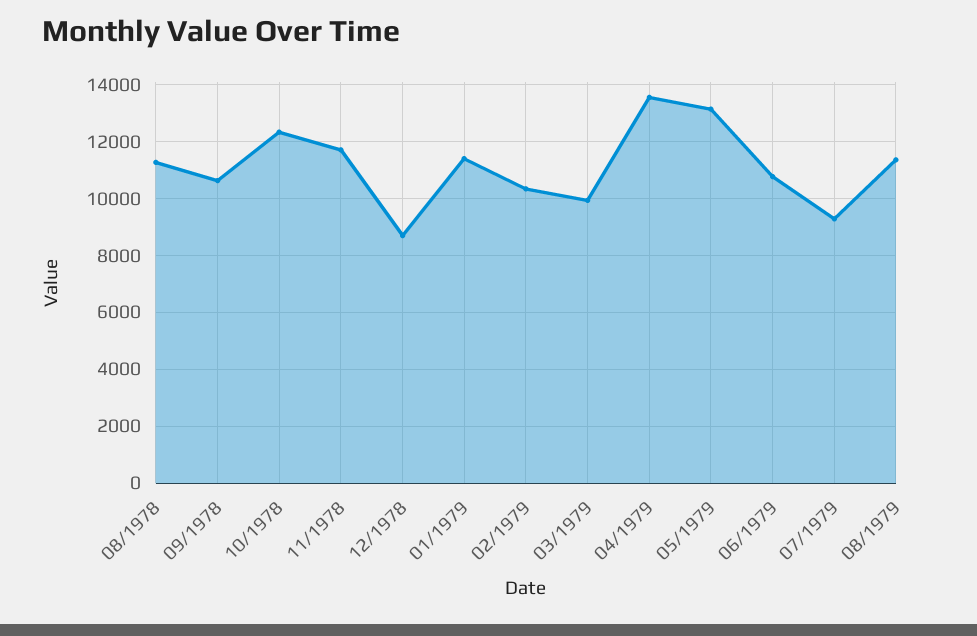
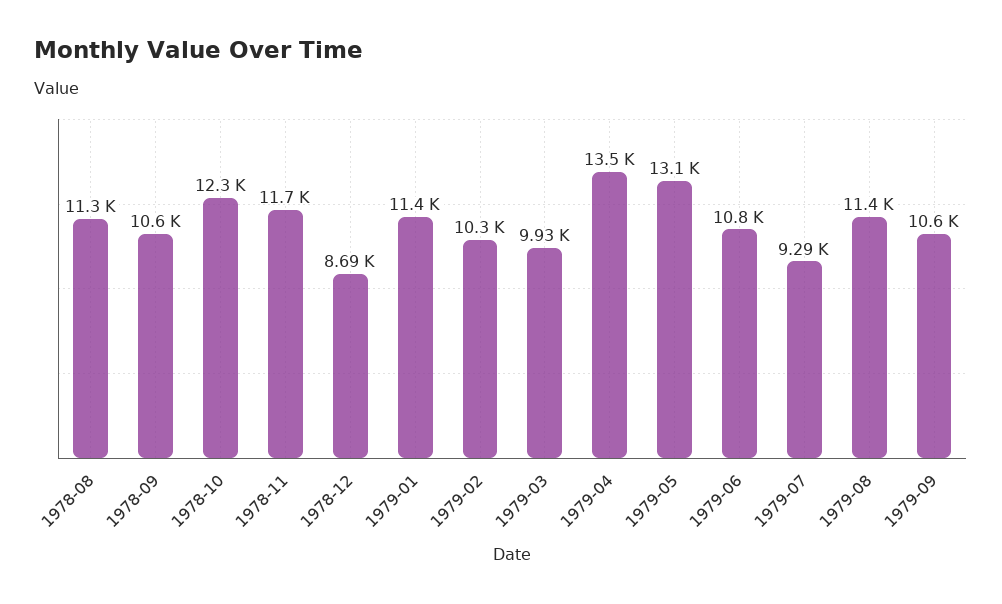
1979-09: none -> 10600

